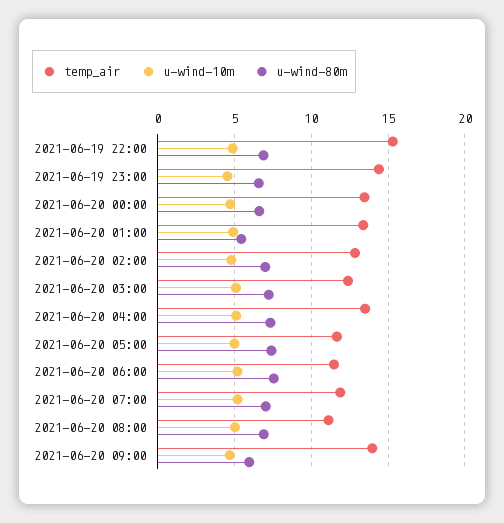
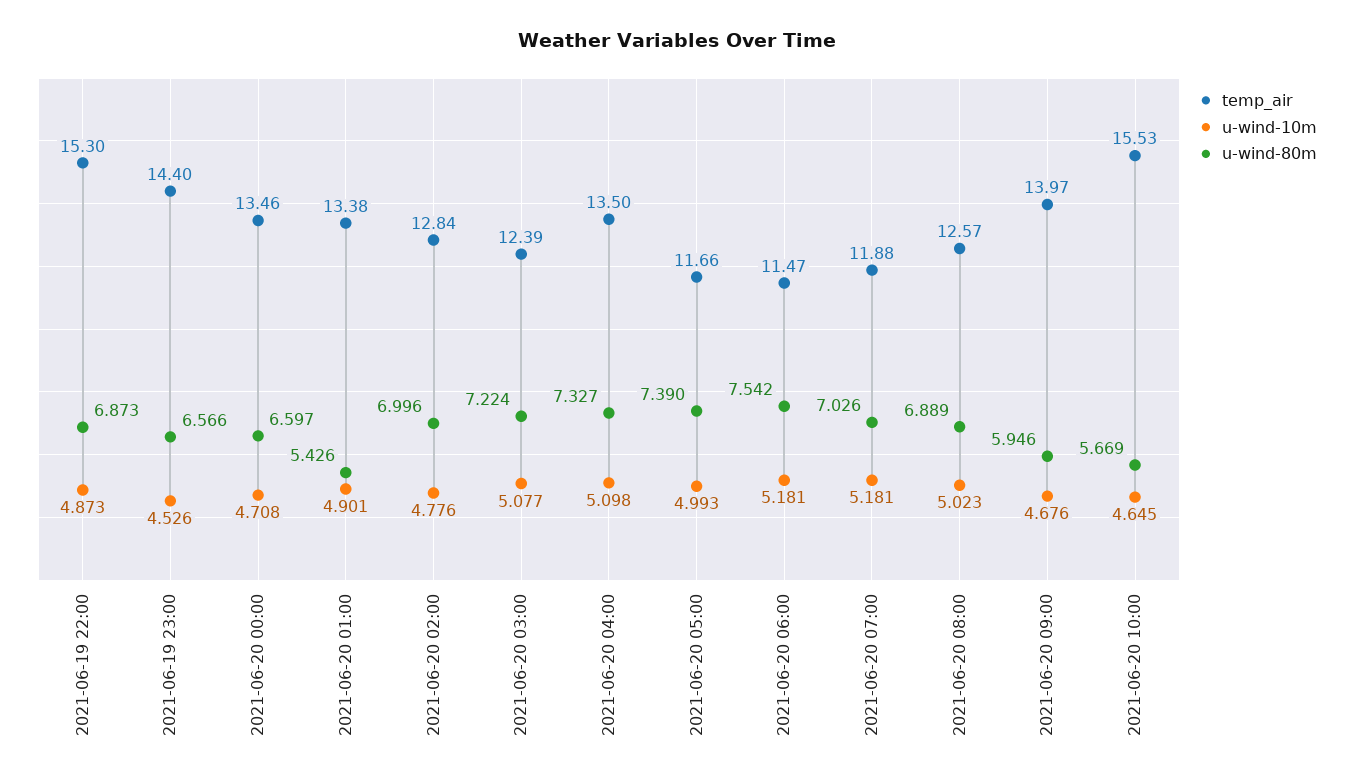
temp_air, 2021-06-20 08:00: 11 -> 12.57
temp_air, 2021-06-20 10:00: none -> 15.53
u-wind-10m, 2021-06-20 10:00: none -> 4.645
u-wind-80m, 2021-06-20 10:00: none -> 5.669

